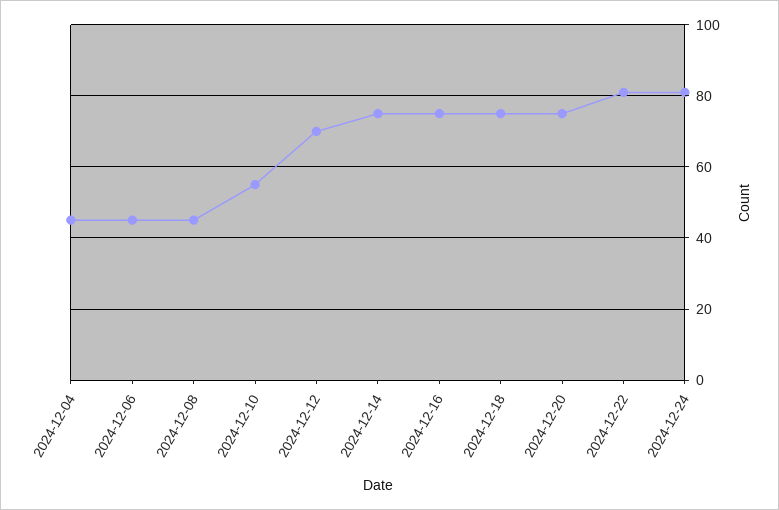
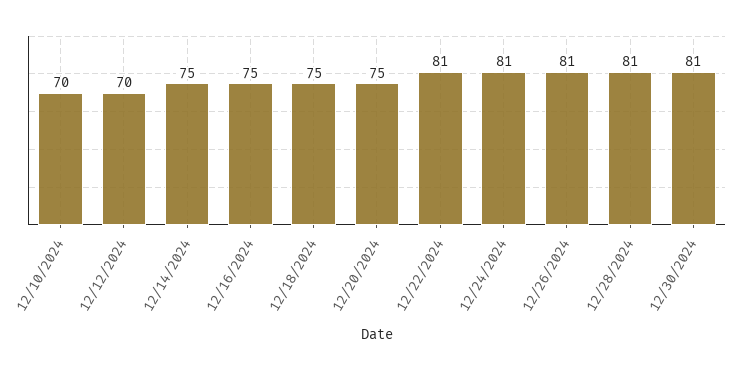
2024-12-04: 45 -> none
2024-12-06: 45 -> none
2024-12-08: 45 -> none
2024-12-10: 55 -> 70
12/26/2024: none -> 81
12/28/2024: none -> 81
12/30/2024: none -> 81

